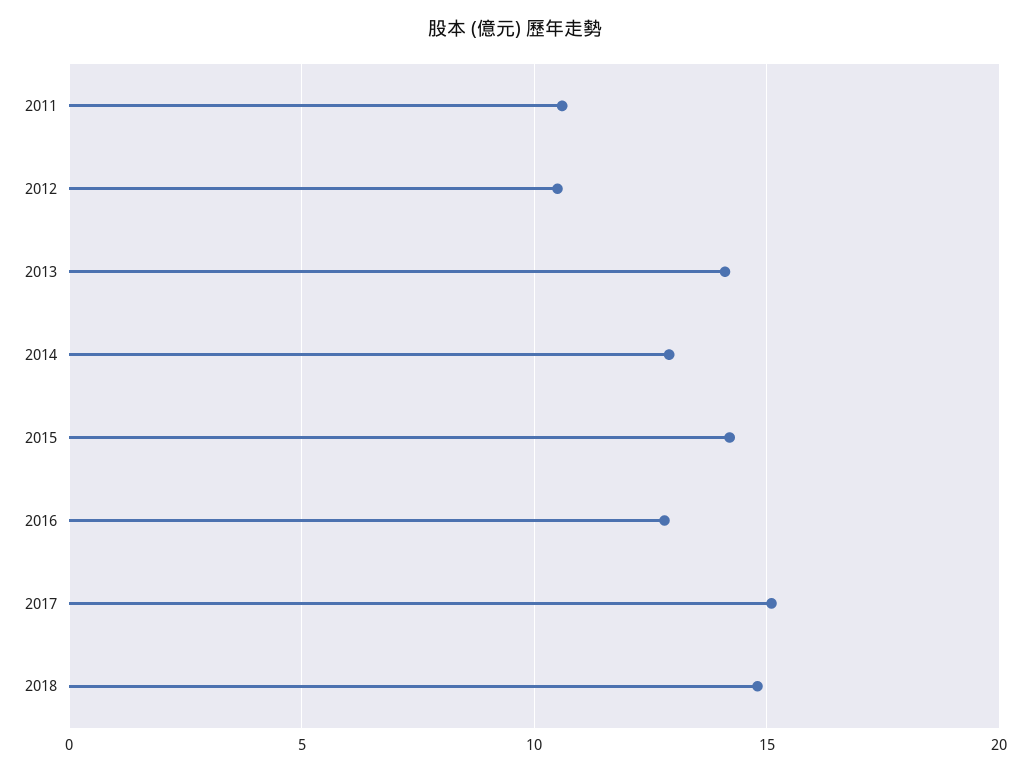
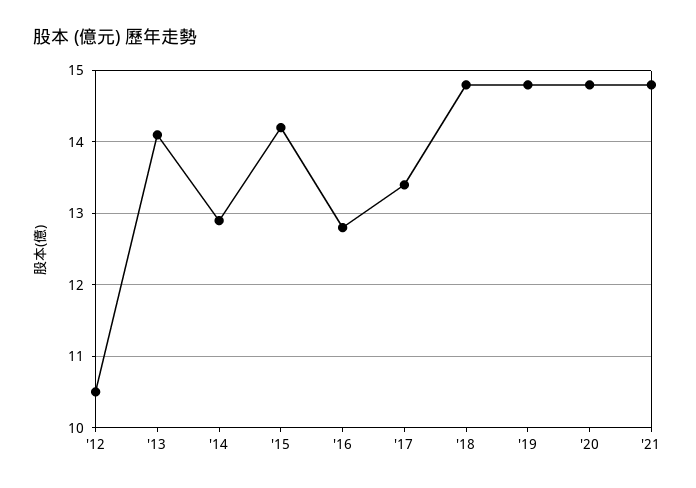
2011: 10.5 -> none
2017: 15 -> 13.4
'19: none -> 14.8
'20: none -> 14.8
'21: none -> 14.8

